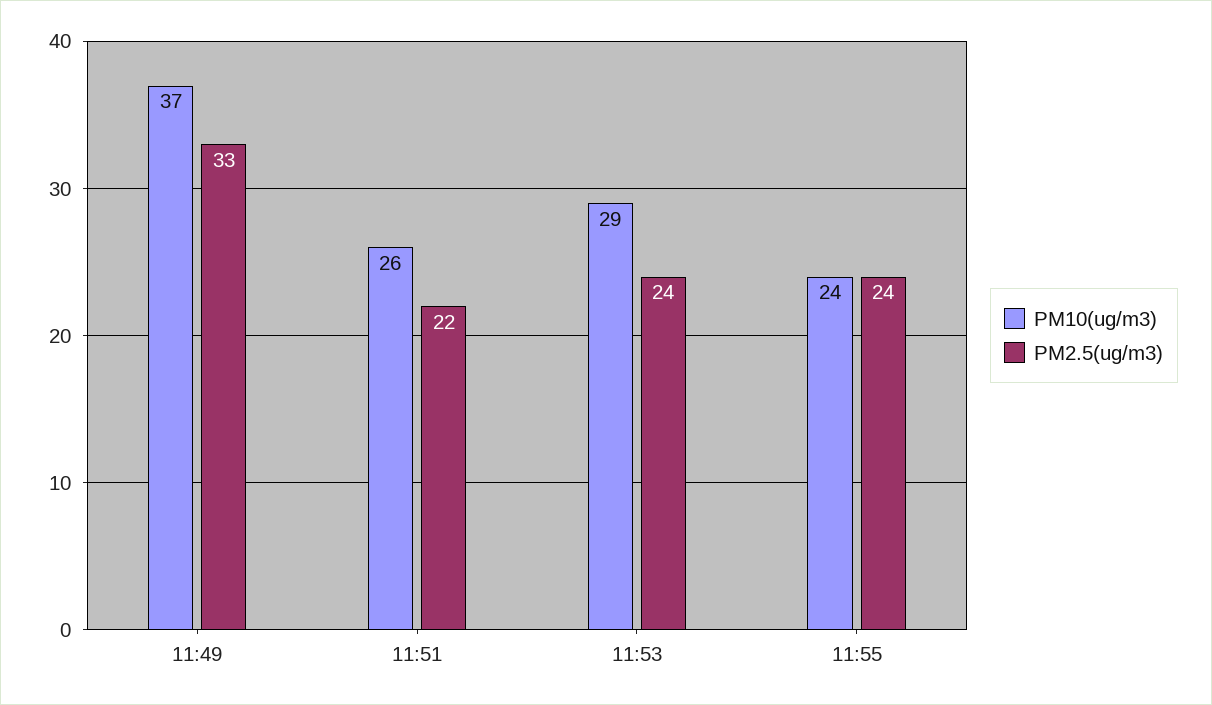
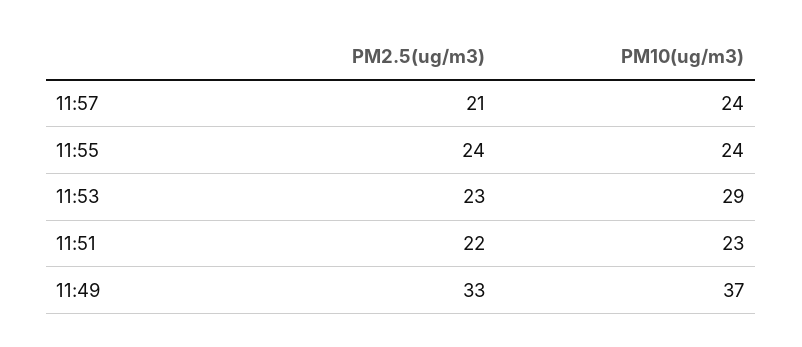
PM10(ug/m3), 11:51: 26 -> 23
PM2.5(ug/m3), 11:53: 24 -> 23
PM2.5(ug/m3), 11:57: none -> 21
PM10(ug/m3), 11:57: none -> 24

